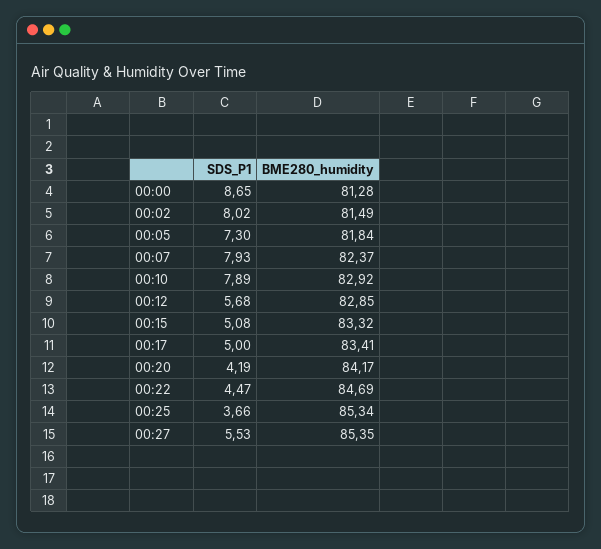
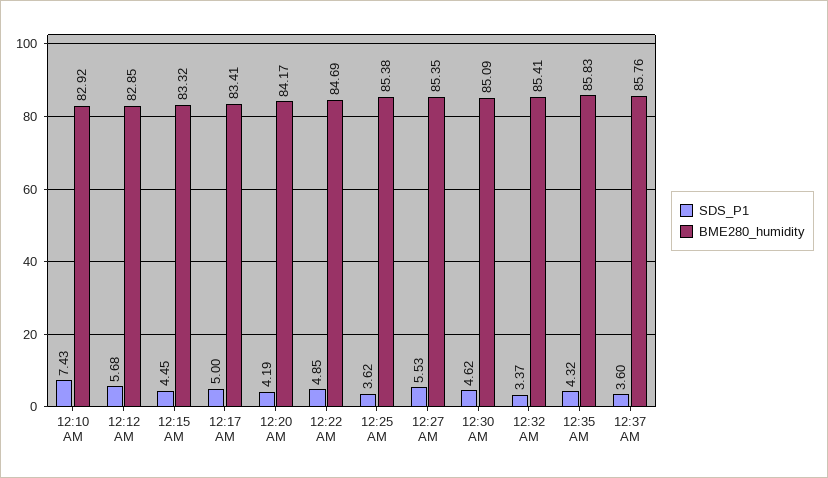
SDS_P1, 00:00: 8.65 -> none
BME280_humidity, 00:00: 81.28 -> none
SDS_P1, 00:02: 8.02 -> none
BME280_humidity, 00:02: 81.49 -> none
SDS_P1, 00:05: 7.3 -> none
BME280_humidity, 00:05: 81.84 -> none
SDS_P1, 00:07: 7.93 -> none
BME280_humidity, 00:07: 82.37 -> none
SDS_P1, 00:10: 7.89 -> 7.43
SDS_P1, 00:15: 5.08 -> 4.45
SDS_P1, 00:22: 4.47 -> 4.85
SDS_P1, 00:25: 3.66 -> 3.62
BME280_humidity, 00:25: 85.34 -> 85.38
SDS_P1, 12:30 AM: none -> 4.62
BME280_humidity, 12:30 AM: none -> 85.09
SDS_P1, 12:32 AM: none -> 3.37
BME280_humidity, 12:32 AM: none -> 85.41
SDS_P1, 12:35 AM: none -> 4.32
BME280_humidity, 12:35 AM: none -> 85.83
SDS_P1, 12:37 AM: none -> 3.6
BME280_humidity, 12:37 AM: none -> 85.76

